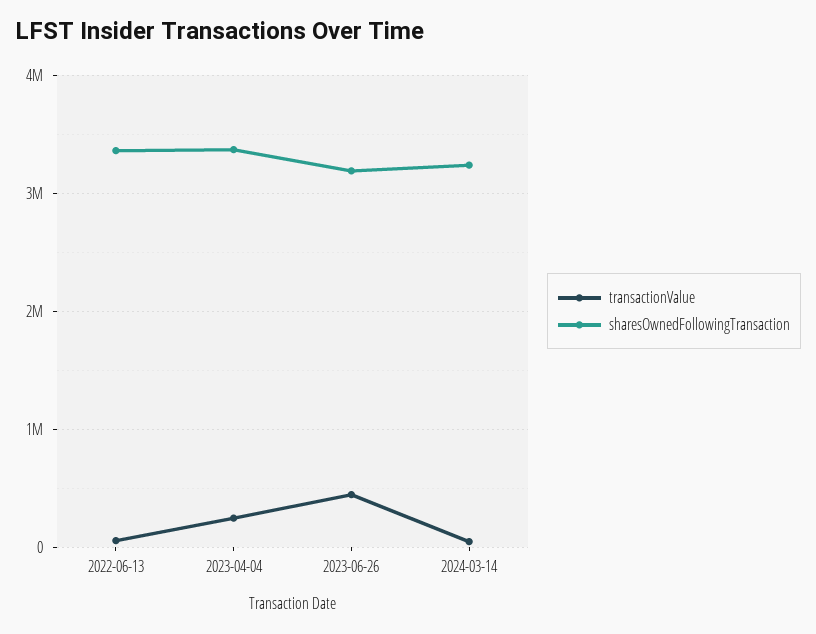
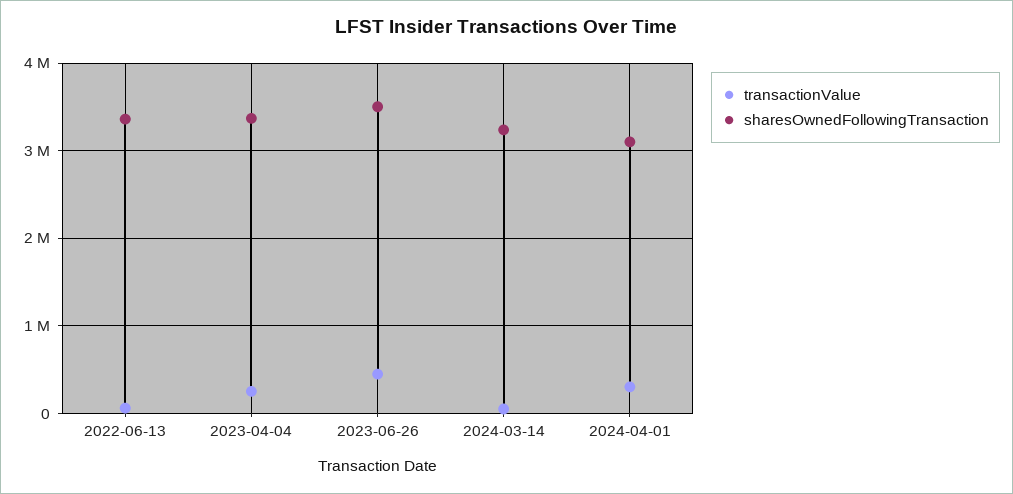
sharesOwnedFollowingTransaction, 2023-06-26: 3200000 -> 3500000
transactionValue, 2024-04-01: none -> 300000
sharesOwnedFollowingTransaction, 2024-04-01: none -> 3100000

